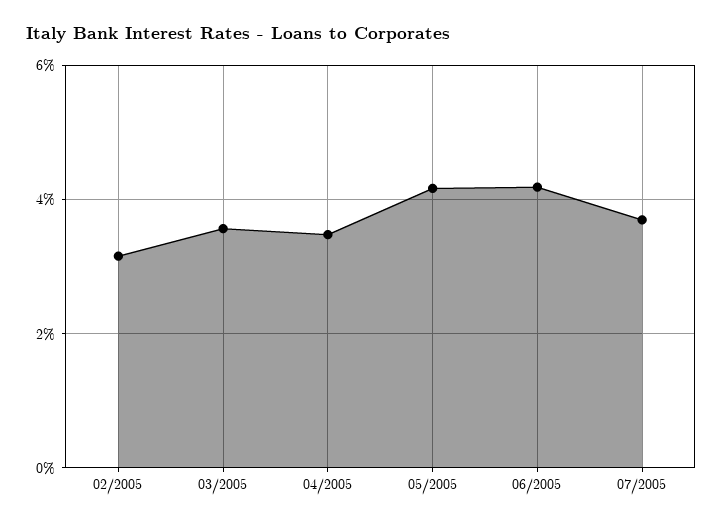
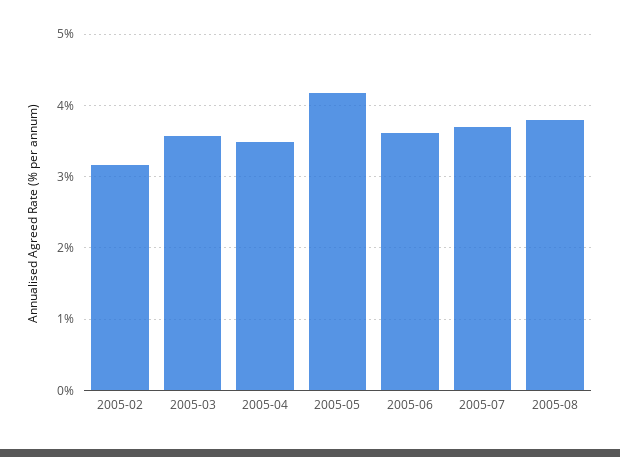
06/2005: 4.2 -> 3.6
2005-08: none -> 3.8

